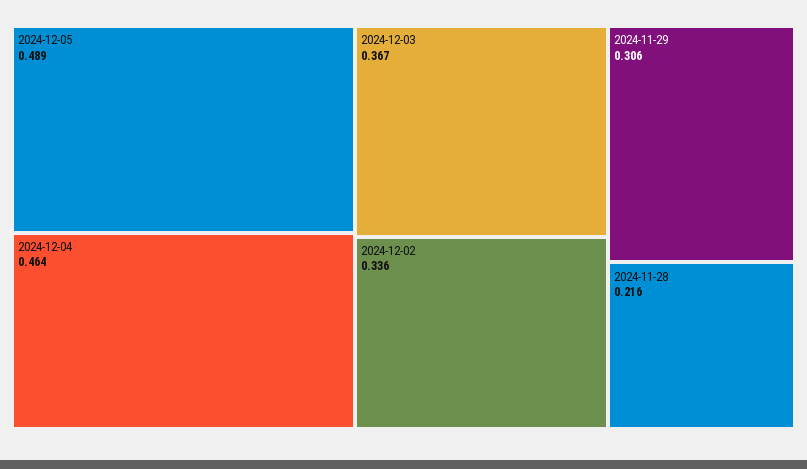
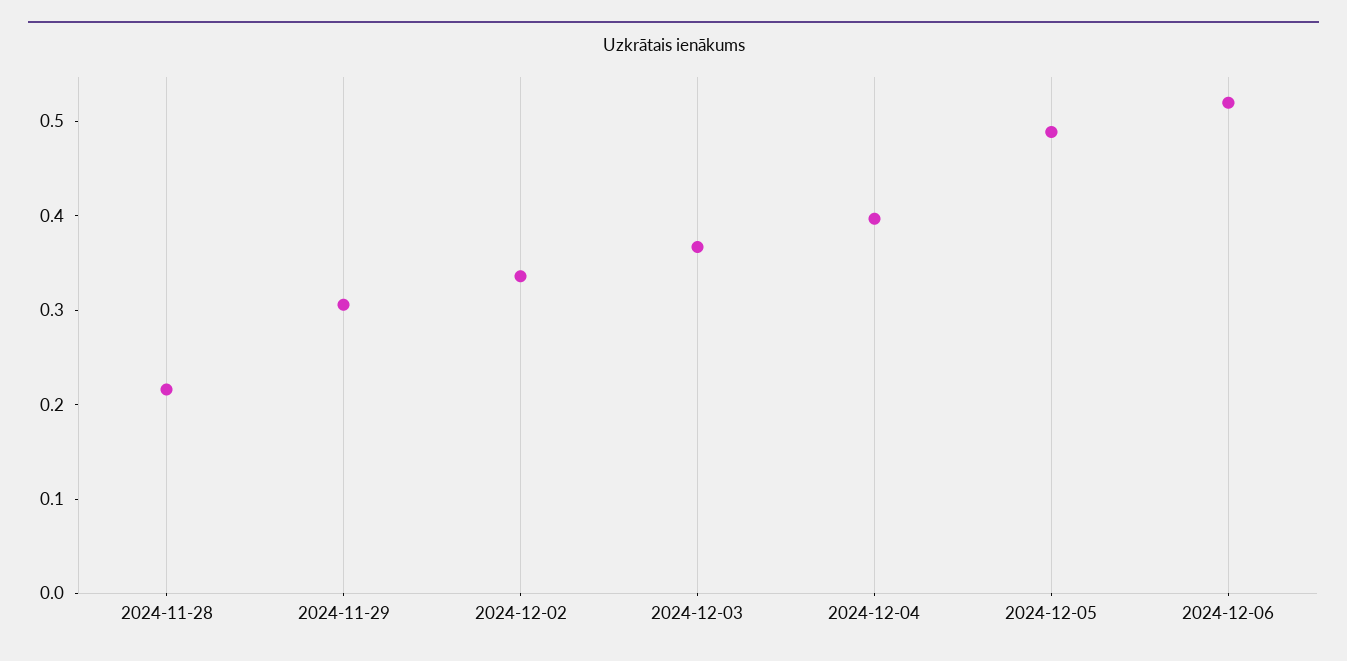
2024-12-04: 0.464 -> 0.4
2024-12-06: none -> 0.52

